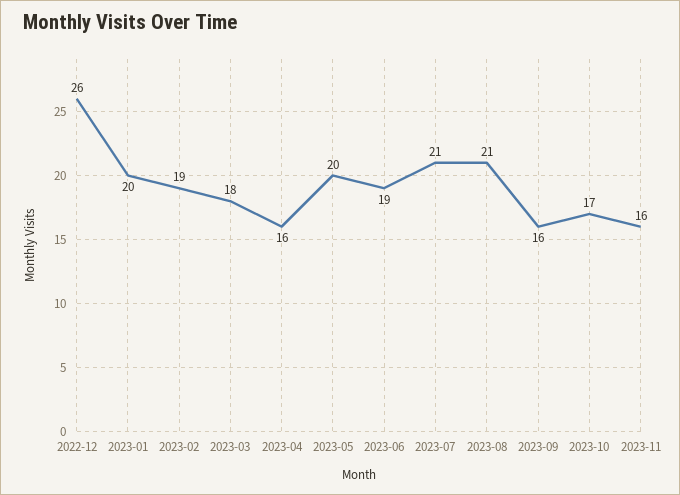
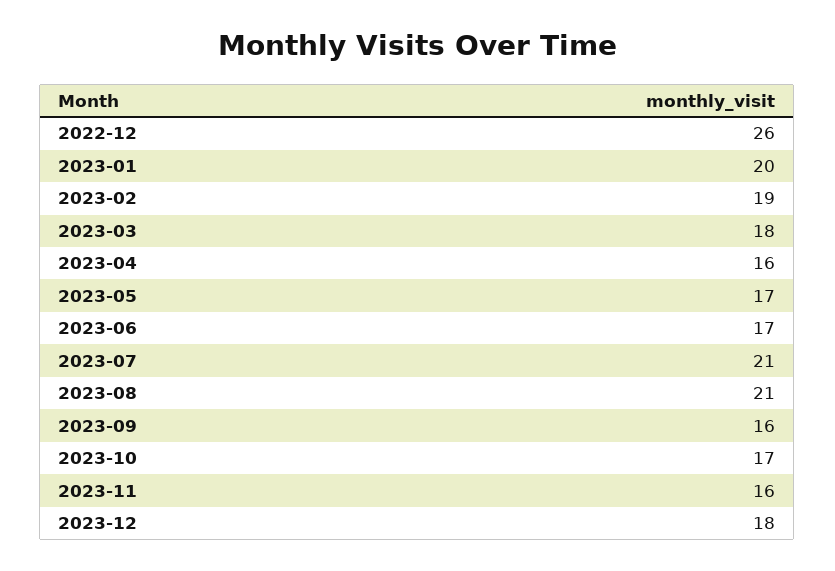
2023-05: 20 -> 17
2023-06: 19 -> 17
2023-12: none -> 18

